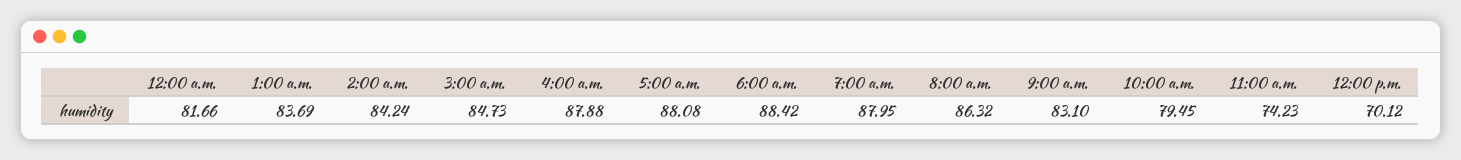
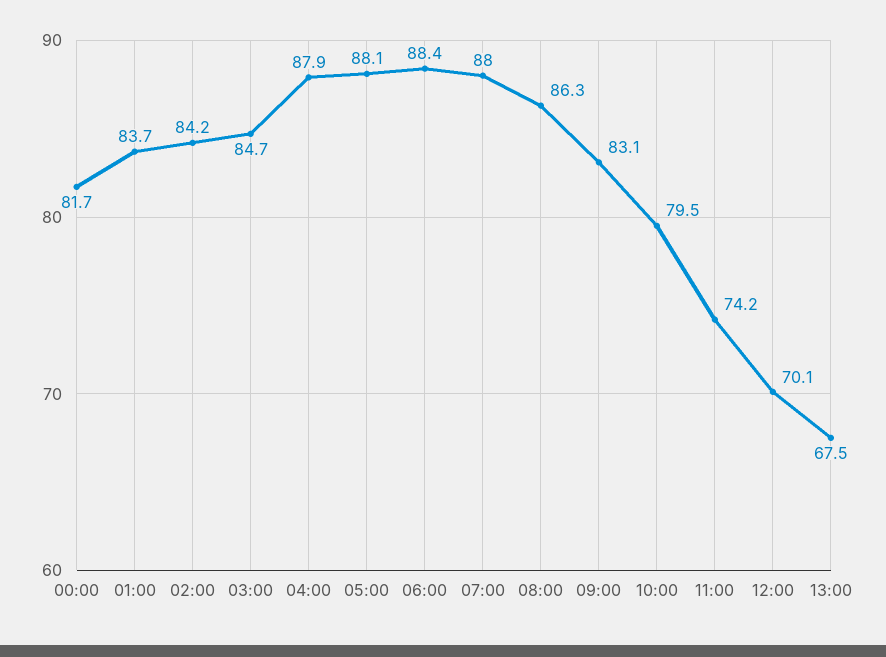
13:00: none -> 67.5

